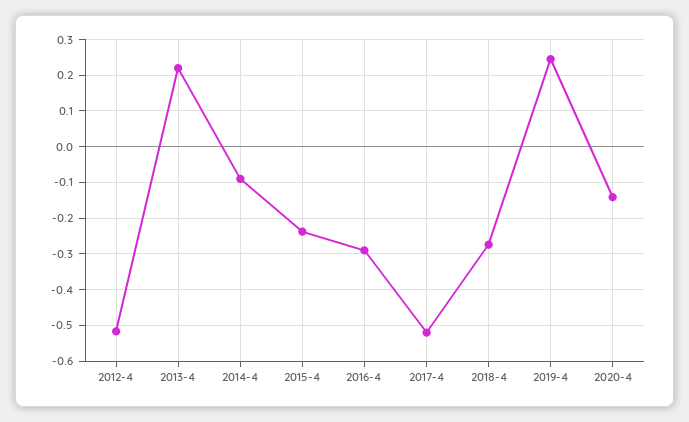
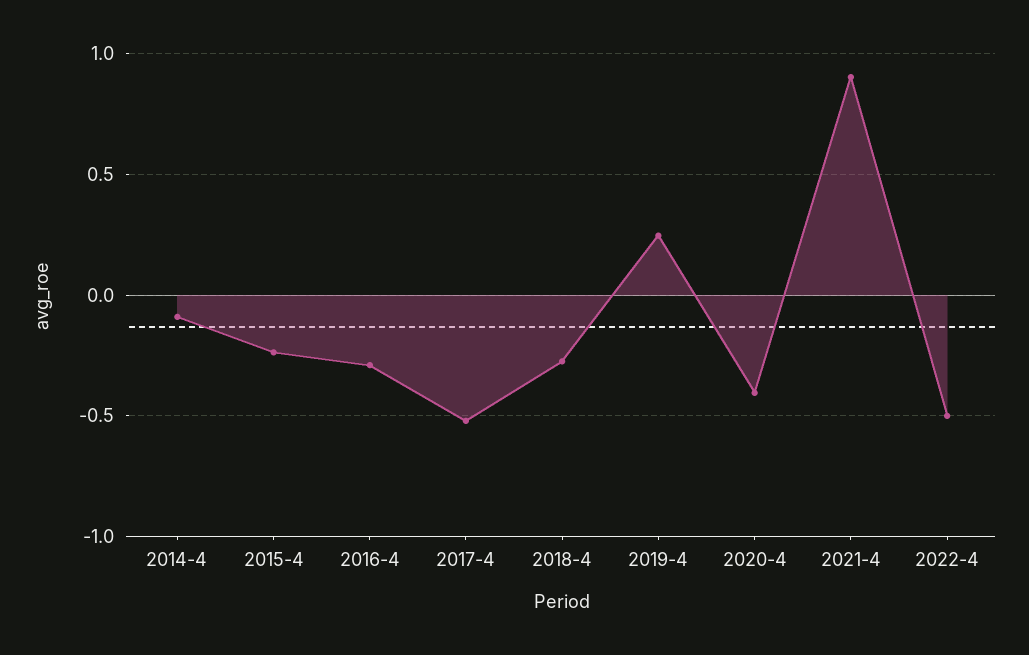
2012-4: -0.52 -> none
2013-4: 0.22 -> none
2020-4: -0.14 -> -0.4
2021-4: none -> 0.9
2022-4: none -> -0.5

